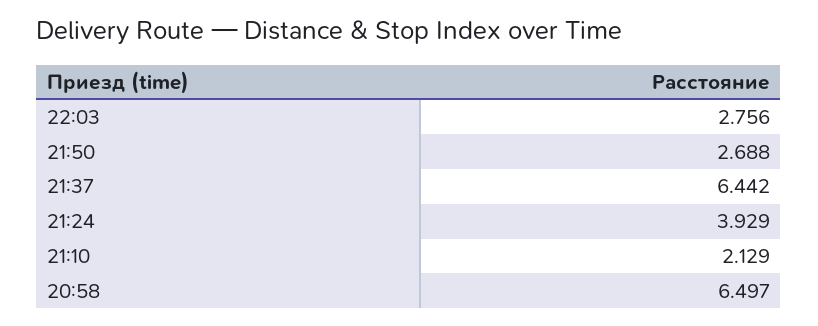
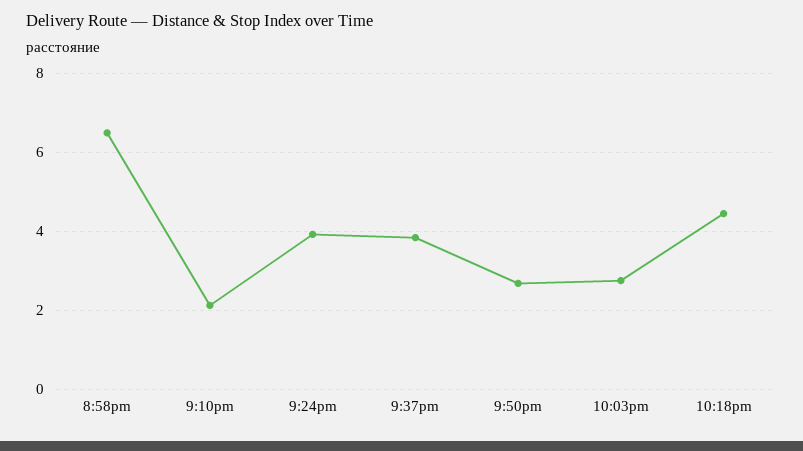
21:37: 6.442 -> 3.8
10:18pm: none -> 4.4

